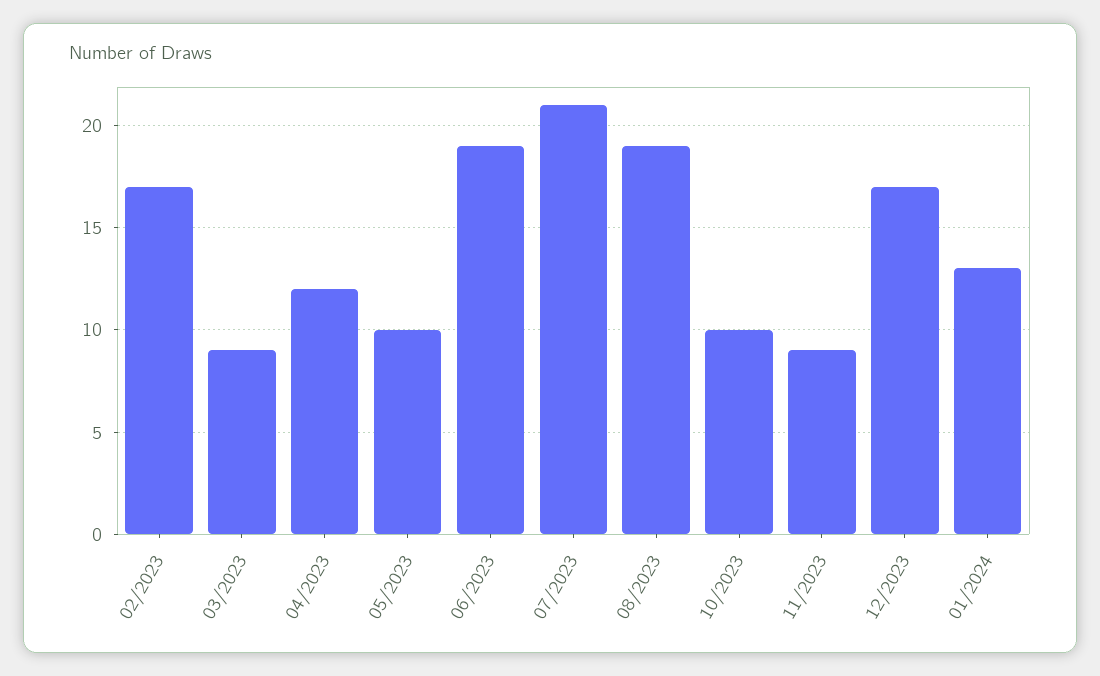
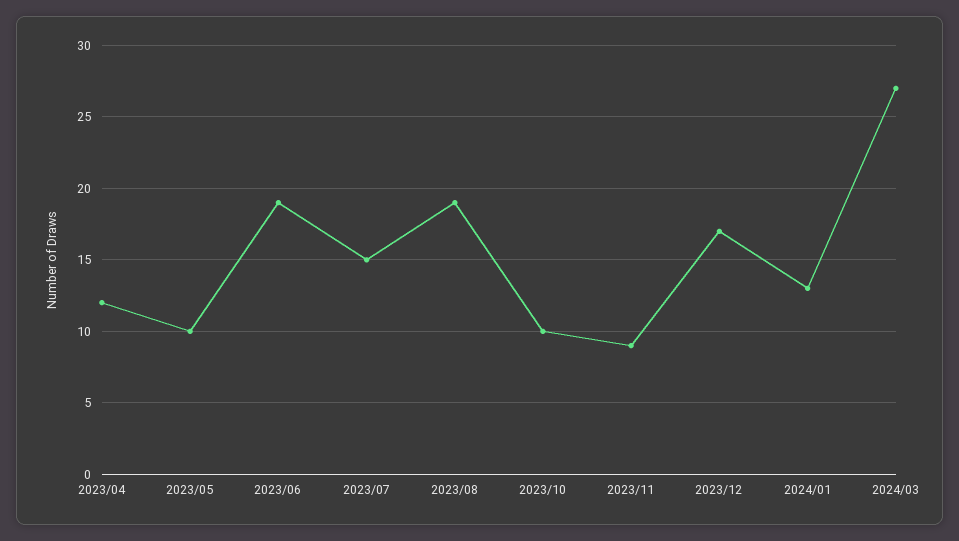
02/2023: 17 -> none
03/2023: 9 -> none
07/2023: 21 -> 15
2024/03: none -> 27

